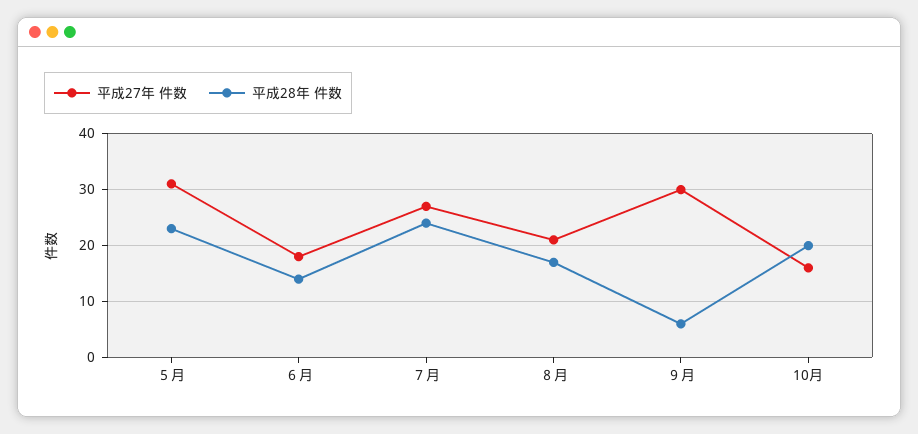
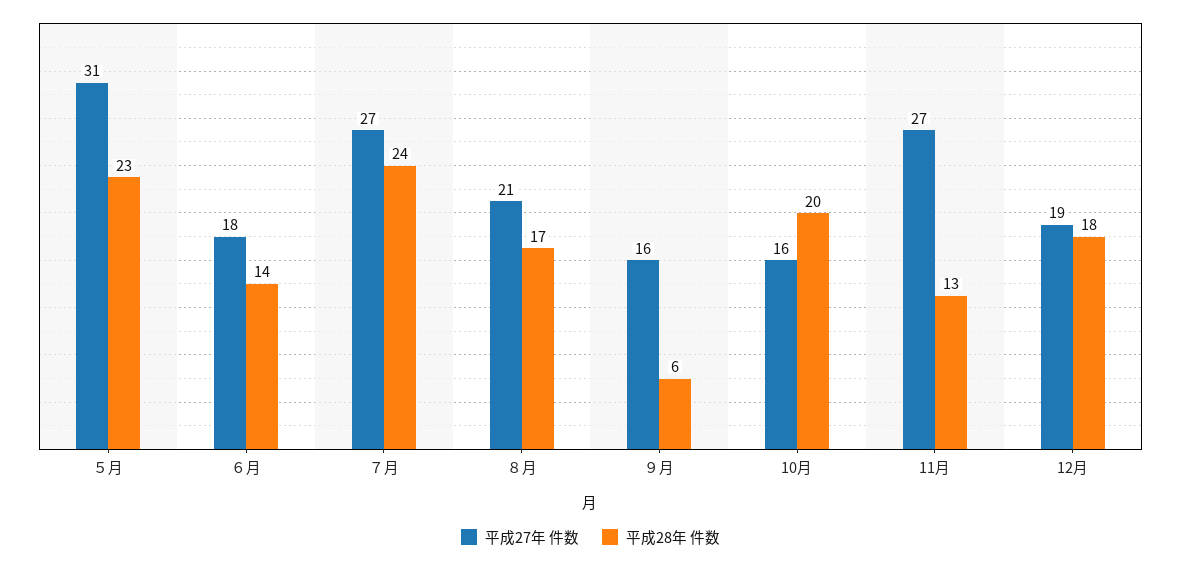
平成27年 件数, ９月: 30 -> 16
平成27年 件数, 11月: none -> 27
平成28年 件数, 11月: none -> 13
平成27年 件数, 12月: none -> 19
平成28年 件数, 12月: none -> 18

